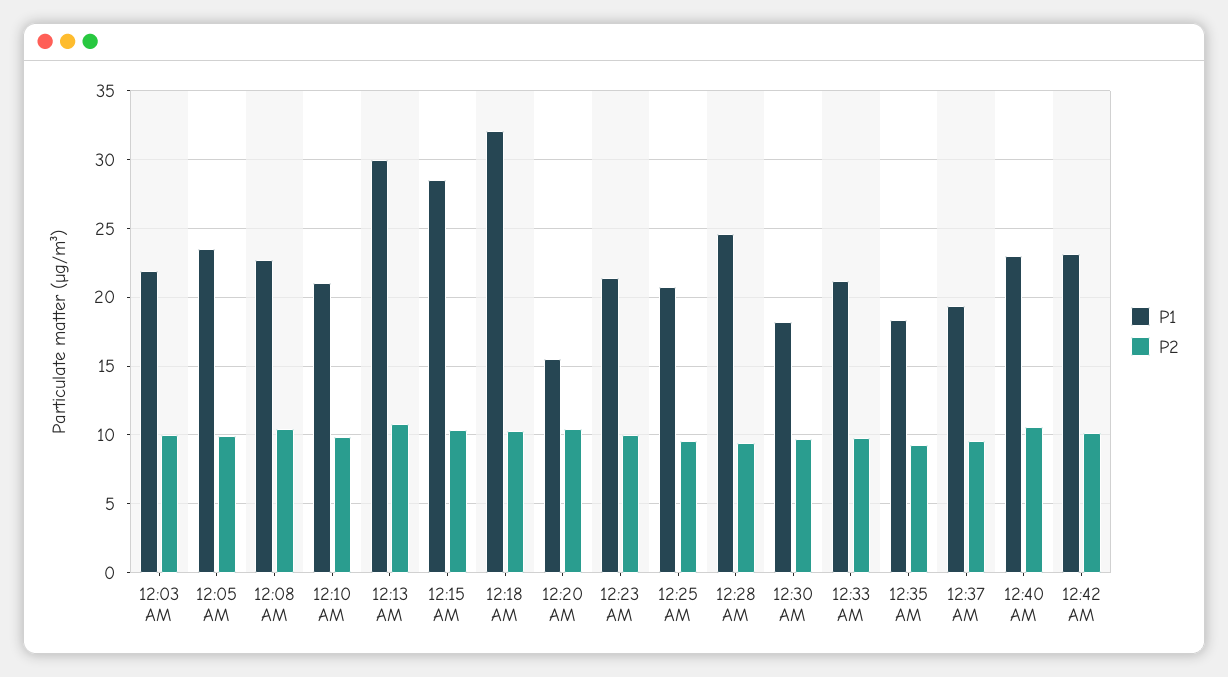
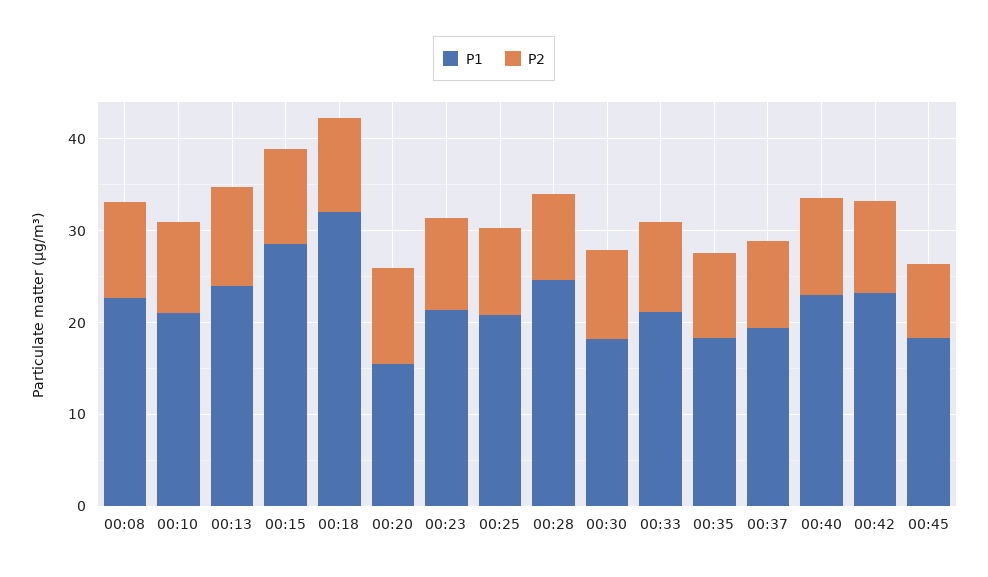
P1, 12:03 AM: 22 -> none
P2, 12:03 AM: 10 -> none
P1, 12:05 AM: 23.5 -> none
P2, 12:05 AM: 10 -> none
P1, 12:13 AM: 30 -> 24
P1, 00:45: none -> 18
P2, 00:45: none -> 8

